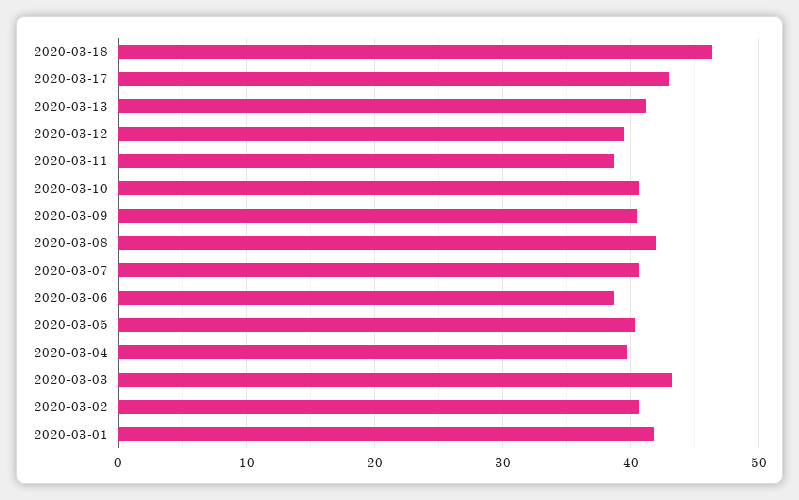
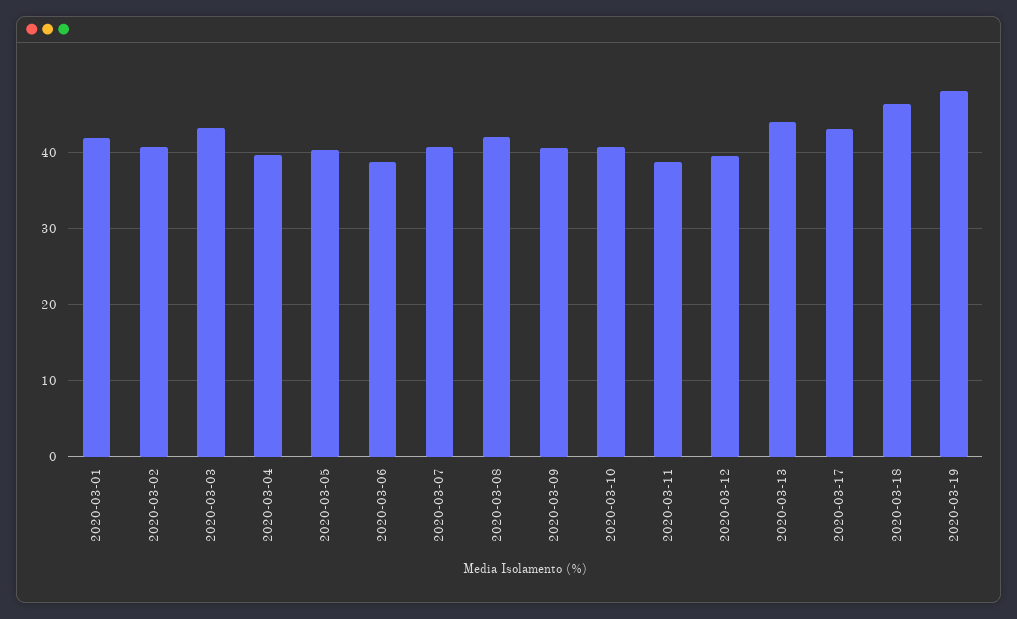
2020-03-13: 41 -> 44
2020-03-19: none -> 48

